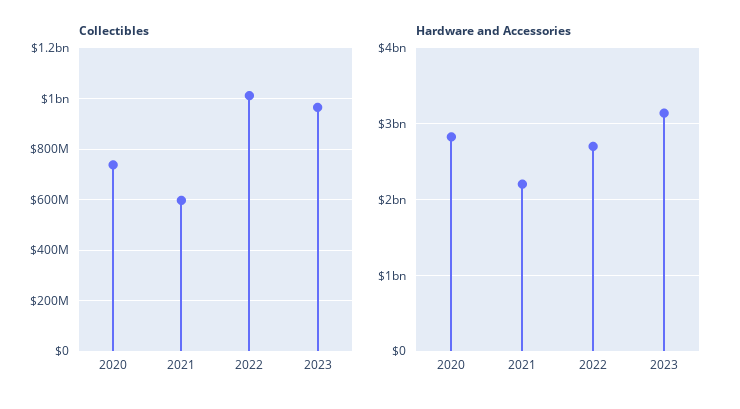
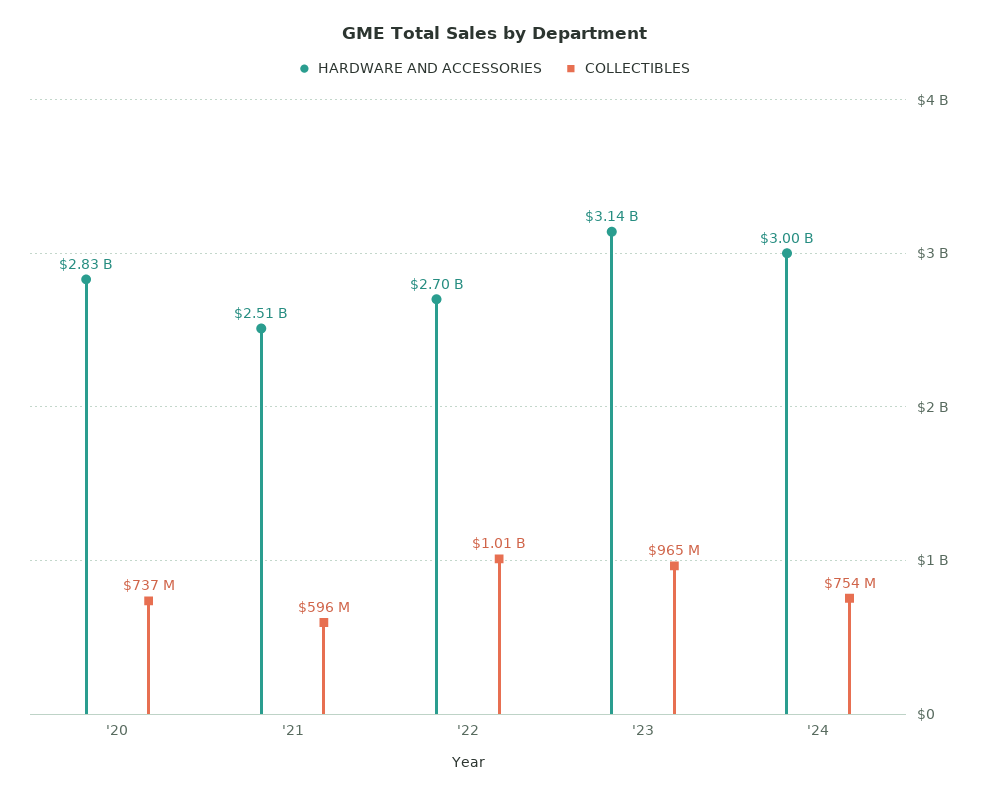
Hardware and Accessories, 2021: 2200000000 -> 2510000000
Hardware and Accessories, '24: none -> 3000000000
Collectibles, '24: none -> 754000000

